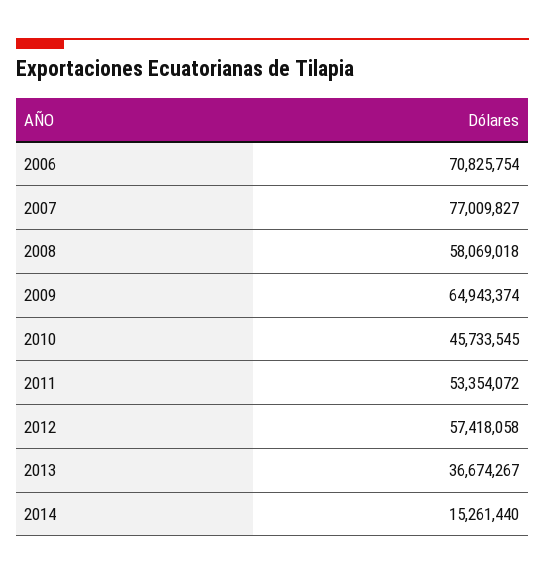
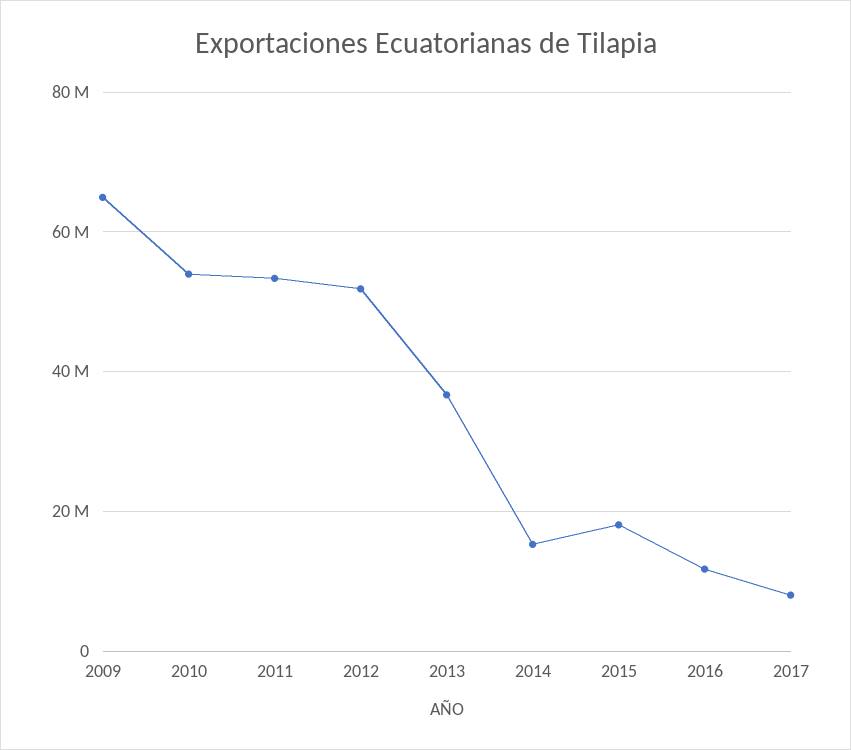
2006: 70825754 -> none
2007: 77009827 -> none
2008: 58069018 -> none
2010: 45733545 -> 54000000
2012: 57418058 -> 52000000
2015: none -> 18000000
2016: none -> 12000000
2017: none -> 8000000

